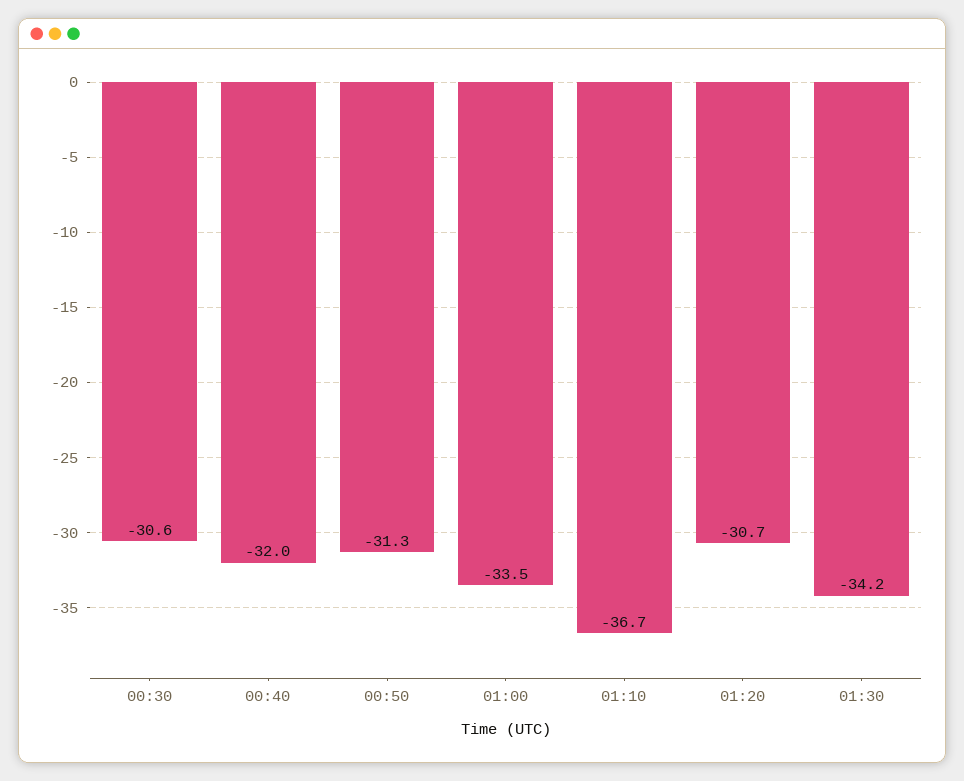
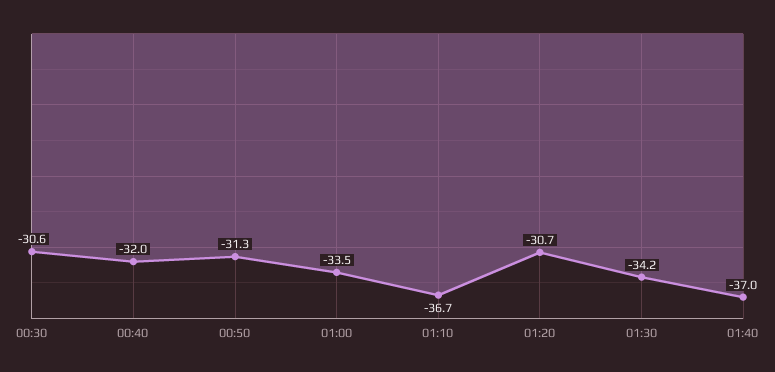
01:40: none -> -37

